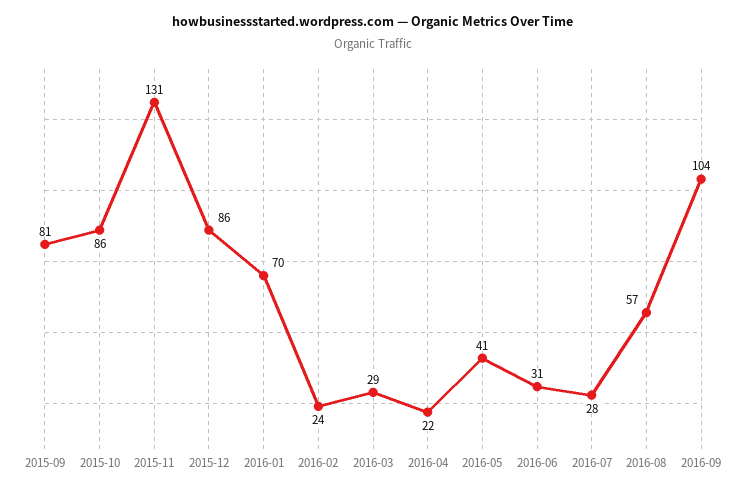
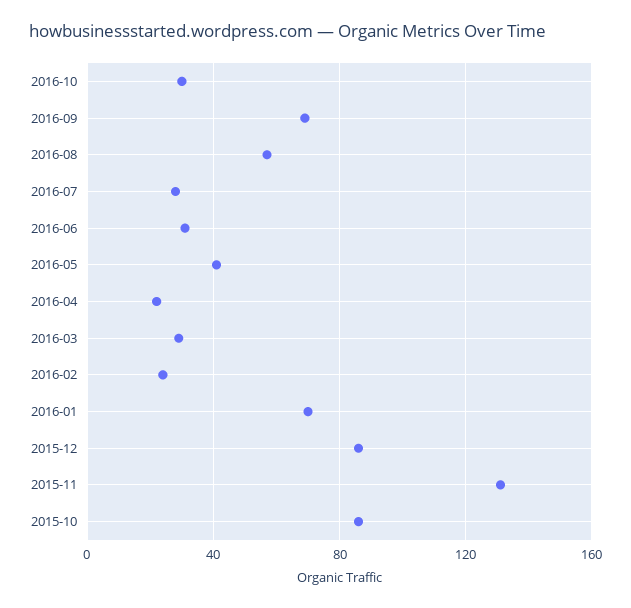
2015-09: 81 -> none
2016-09: 104 -> 70
2016-10: none -> 30

